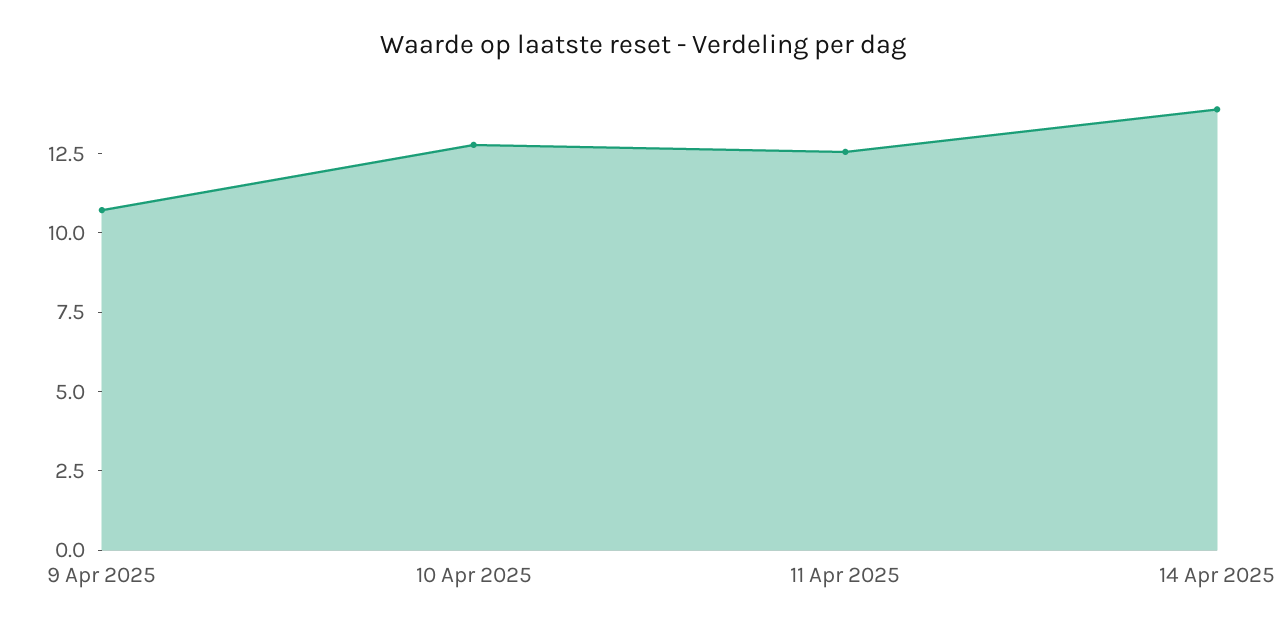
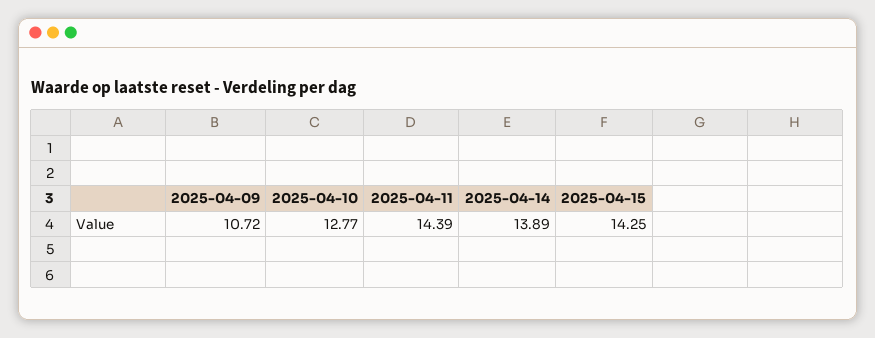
11 Apr 2025: 12.5 -> 14.39
2025-04-15: none -> 14.25

